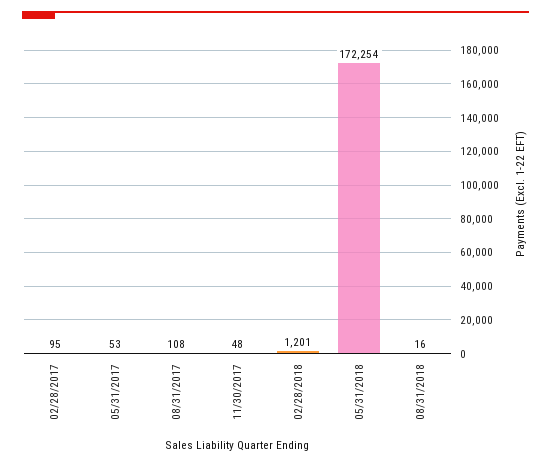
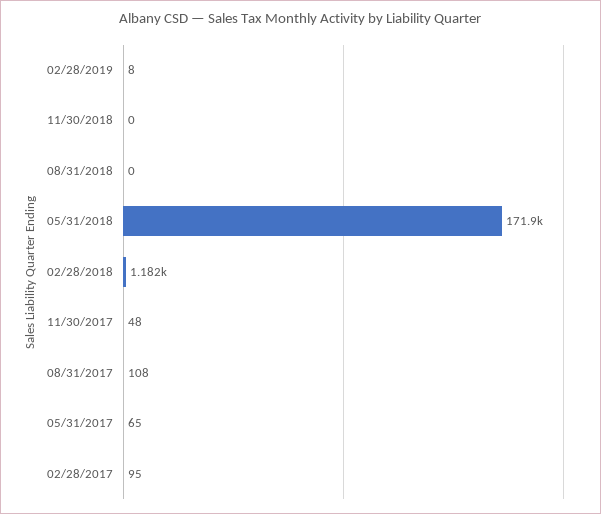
05/31/2017: 53 -> 65
02/28/2018: 1201 -> 1182
05/31/2018: 172254 -> 171900
08/31/2018: 16 -> 0
02/28/2019: none -> 8
11/30/2018: none -> 0

